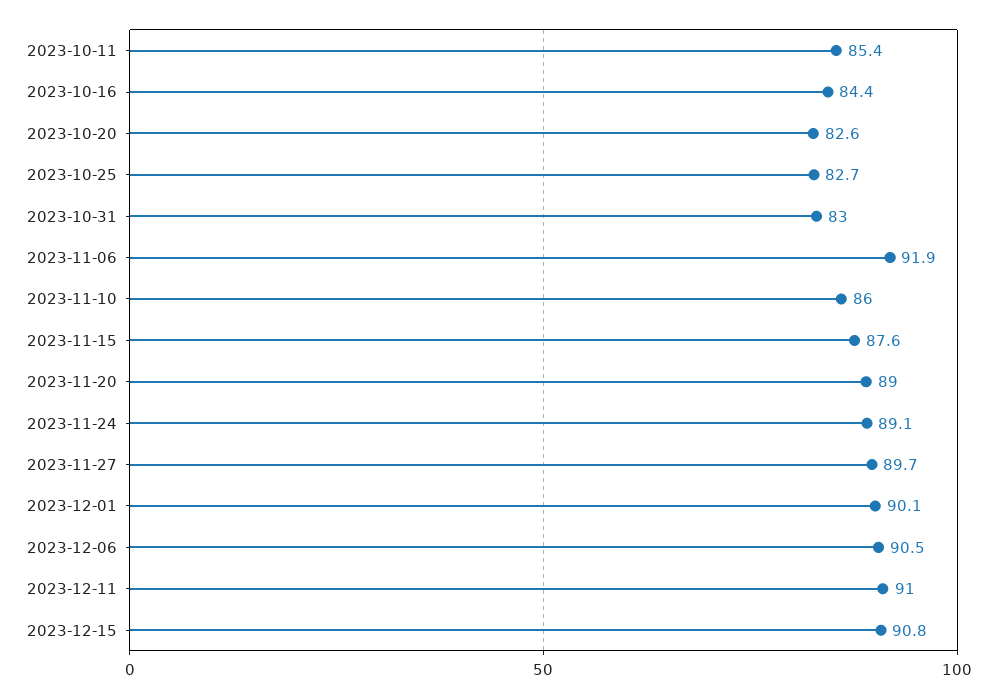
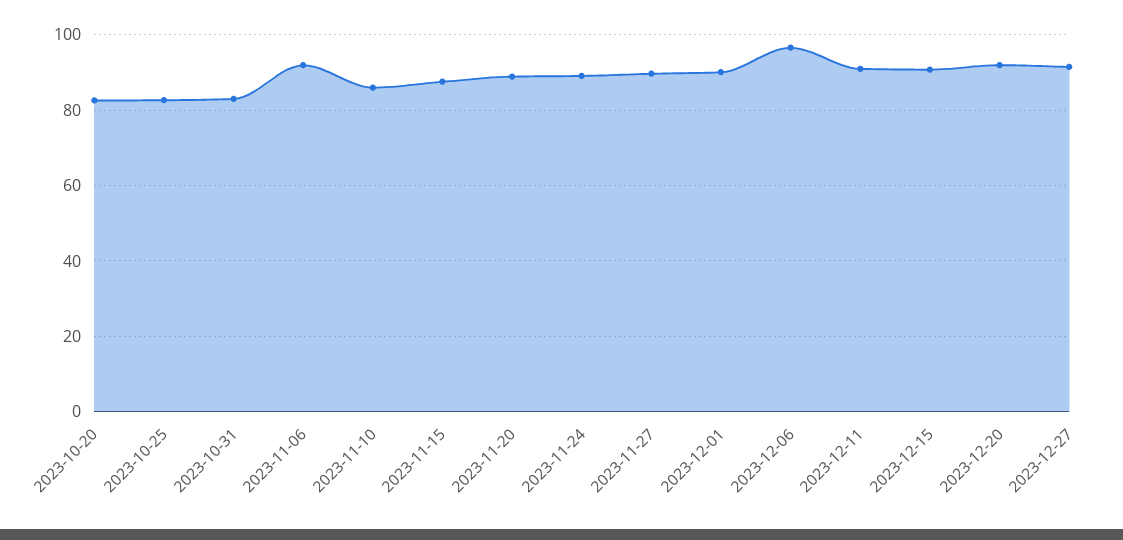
2023-10-11: 85.4 -> none
2023-10-16: 84.4 -> none
2023-12-06: 90.5 -> 96
2023-12-20: none -> 92
2023-12-27: none -> 92

